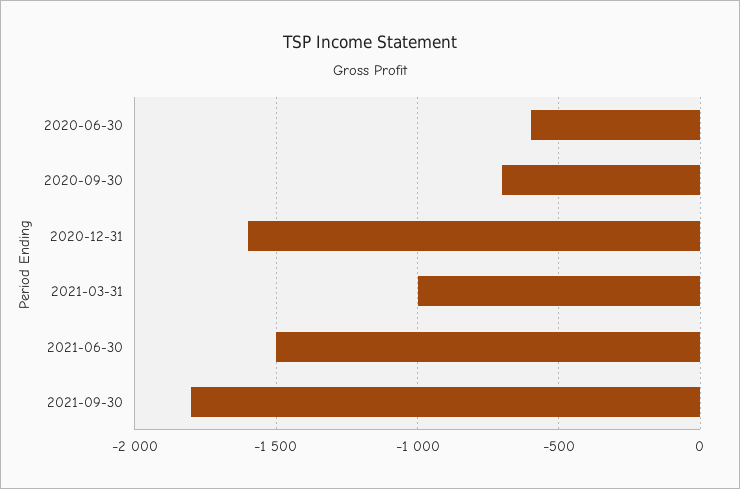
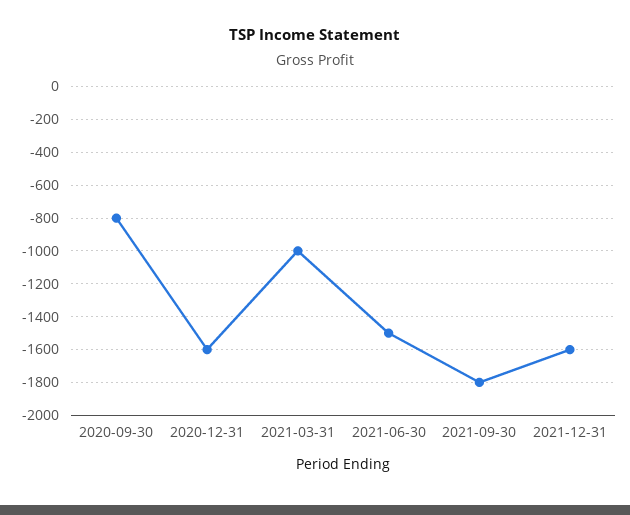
2020-06-30: -600 -> none
2020-09-30: -700 -> -800
2021-12-31: none -> -1600

